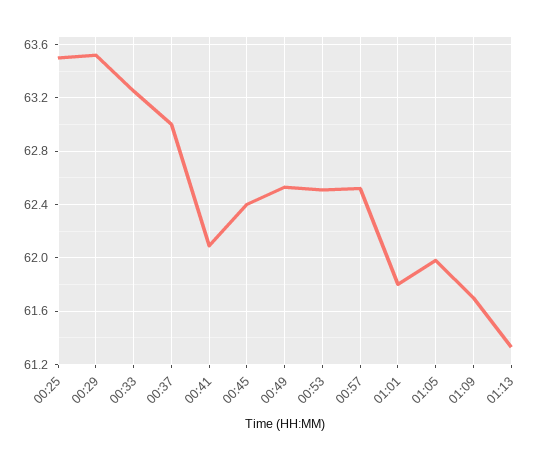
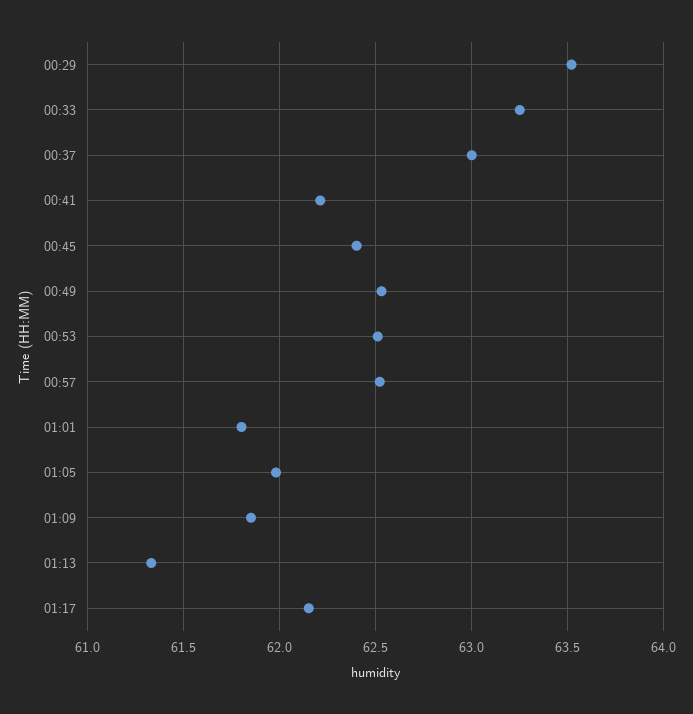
00:25: 63.5 -> none
00:41: 62.1 -> 62.2
01:09: 61.7 -> 61.85
01:17: none -> 62.15

